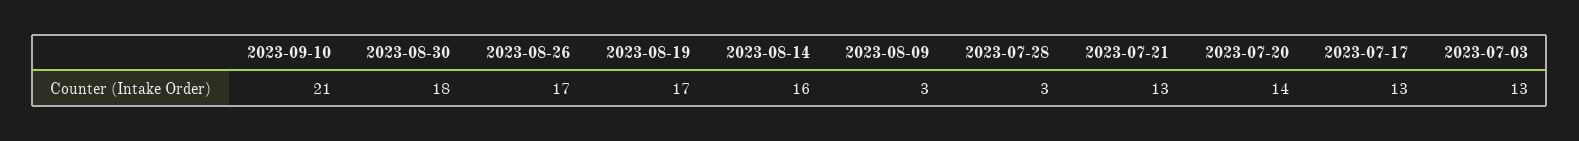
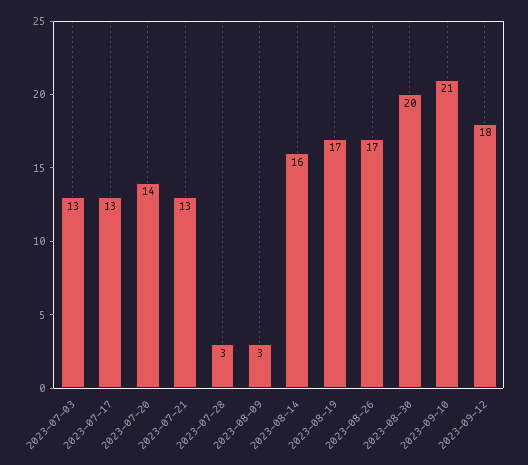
2023-08-30: 18 -> 20
2023-09-12: none -> 18

